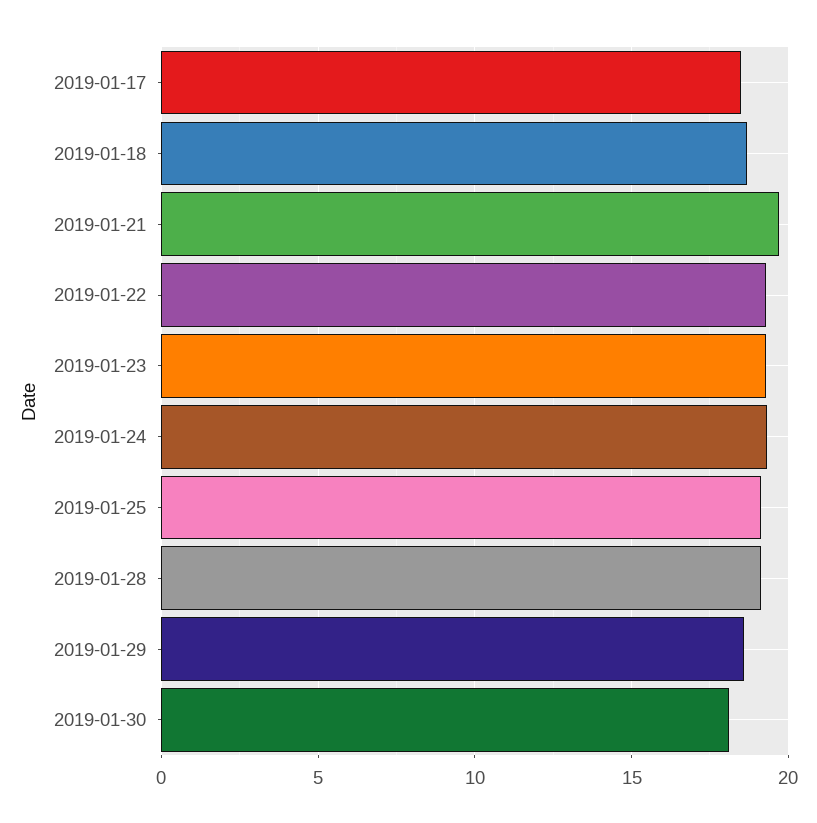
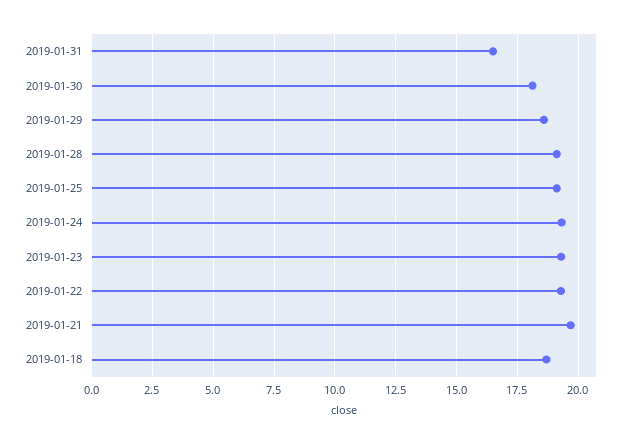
2019-01-17: 18.5 -> none
2019-01-31: none -> 16.5

